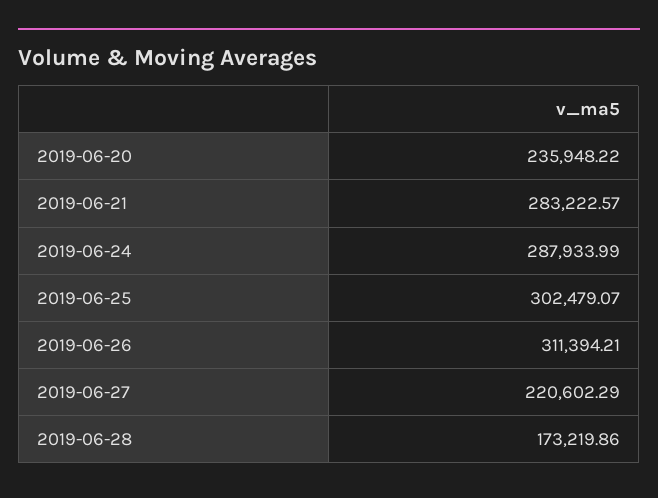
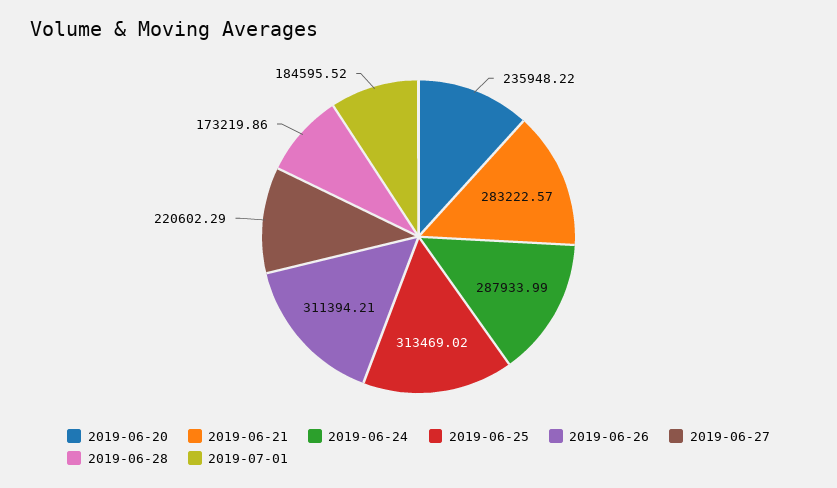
2019-06-25: 302479.07 -> 313469.02
2019-07-01: none -> 184595.52

